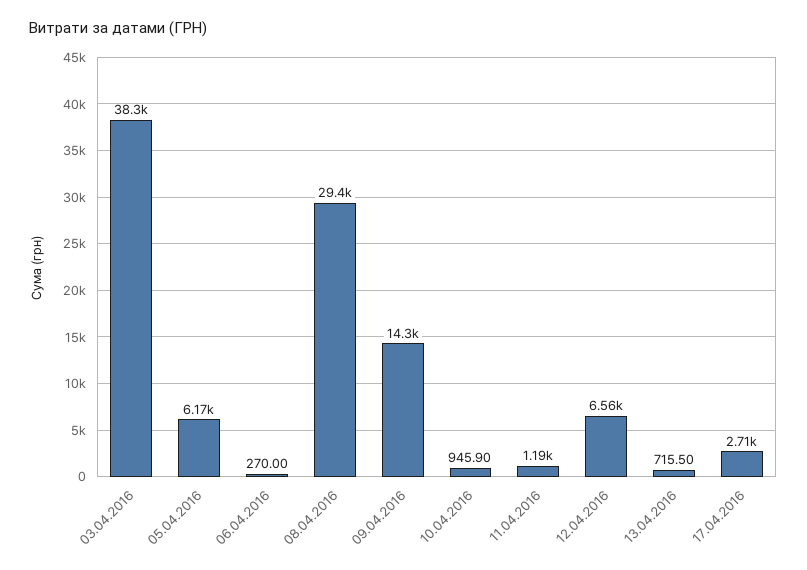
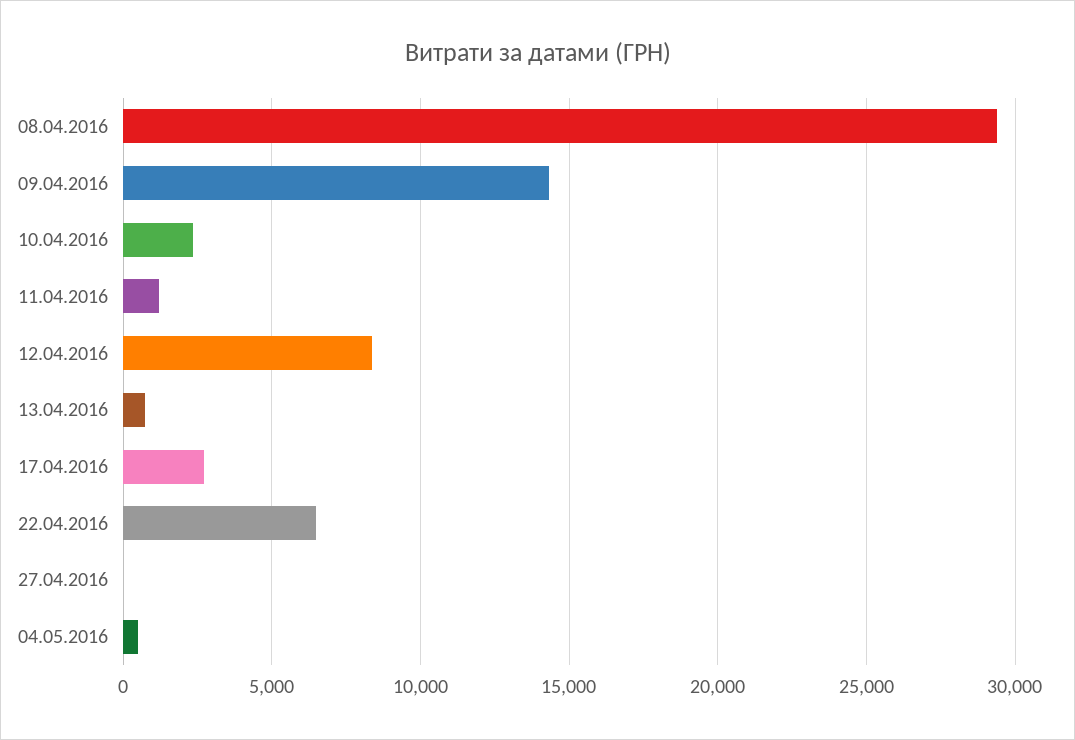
03.04.2016: 38300 -> none
05.04.2016: 6170 -> none
06.04.2016: 270 -> none
10.04.2016: 945.9 -> 2500
12.04.2016: 6560 -> 8500
22.04.2016: none -> 6500
27.04.2016: none -> 0
04.05.2016: none -> 500

